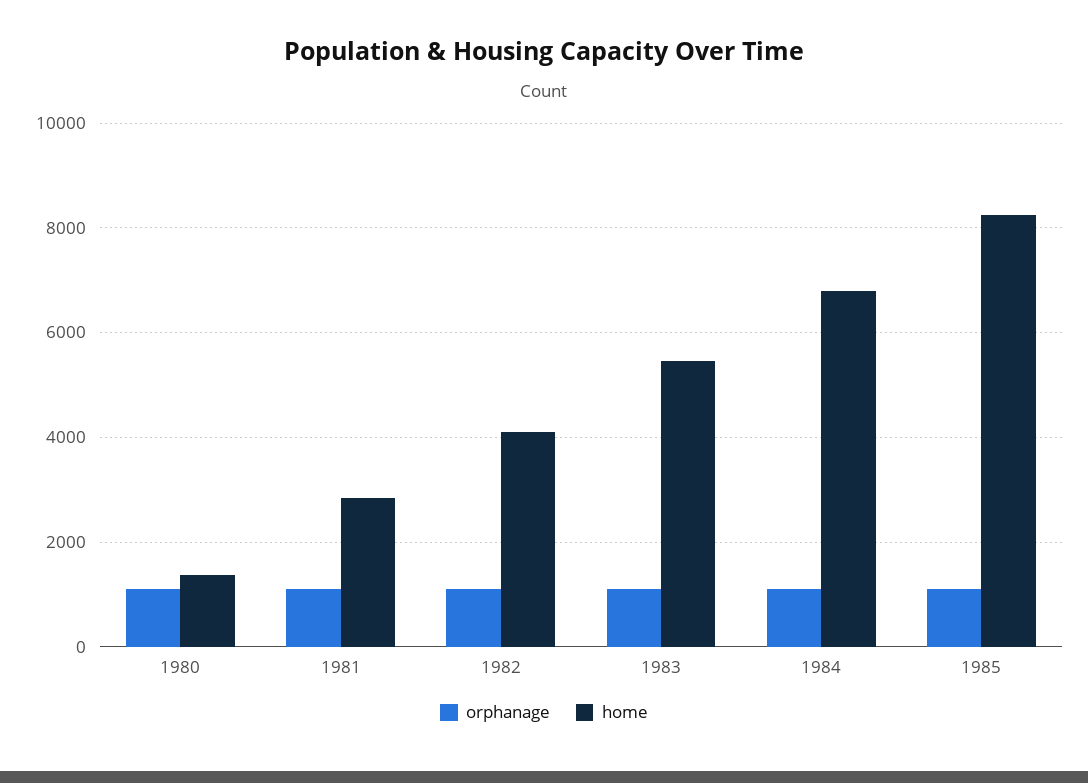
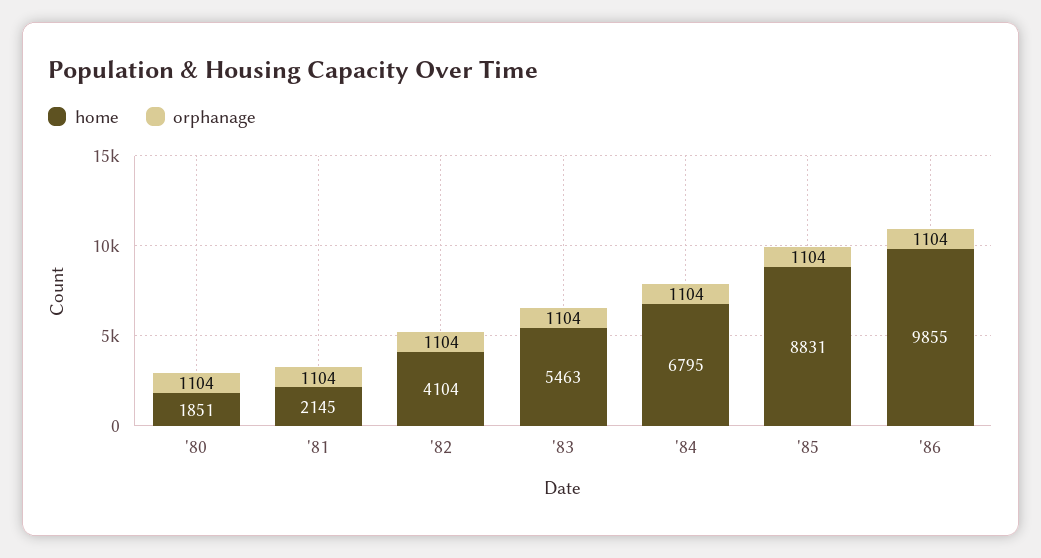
home, 1980: 1400 -> 1851
home, 1981: 2800 -> 2145
home, 1985: 8200 -> 8831
home, '86: none -> 9855
orphanage, '86: none -> 1104

